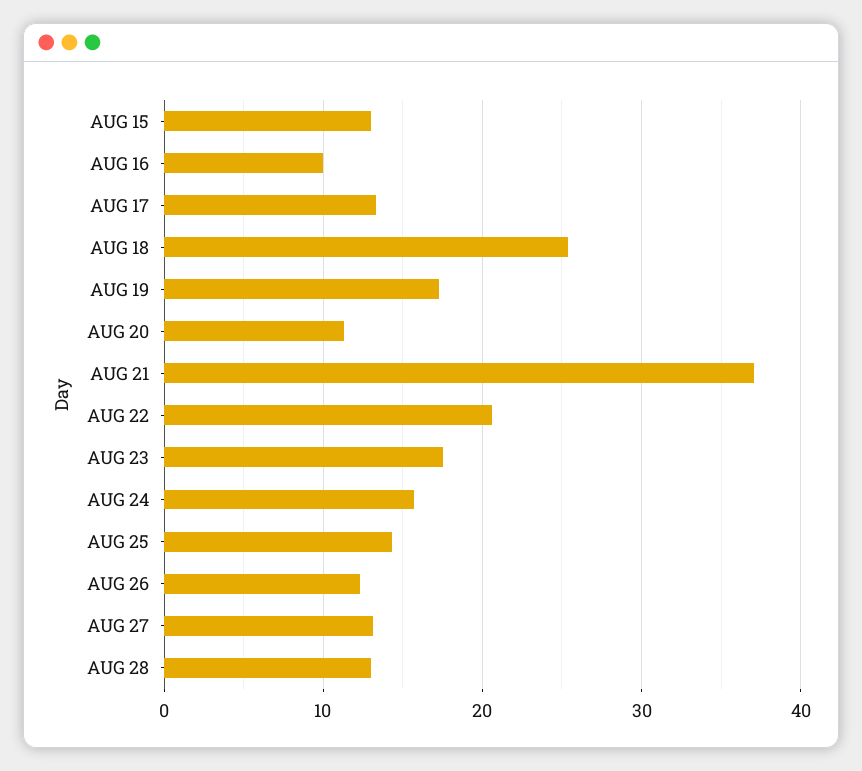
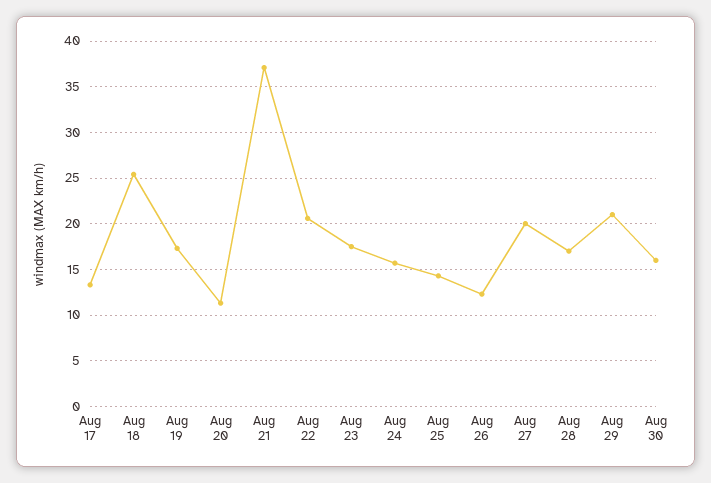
AUG 15: 13 -> none
AUG 16: 10 -> none
AUG 27: 13 -> 20
AUG 28: 13 -> 17
Aug 29: none -> 21
Aug 30: none -> 16

